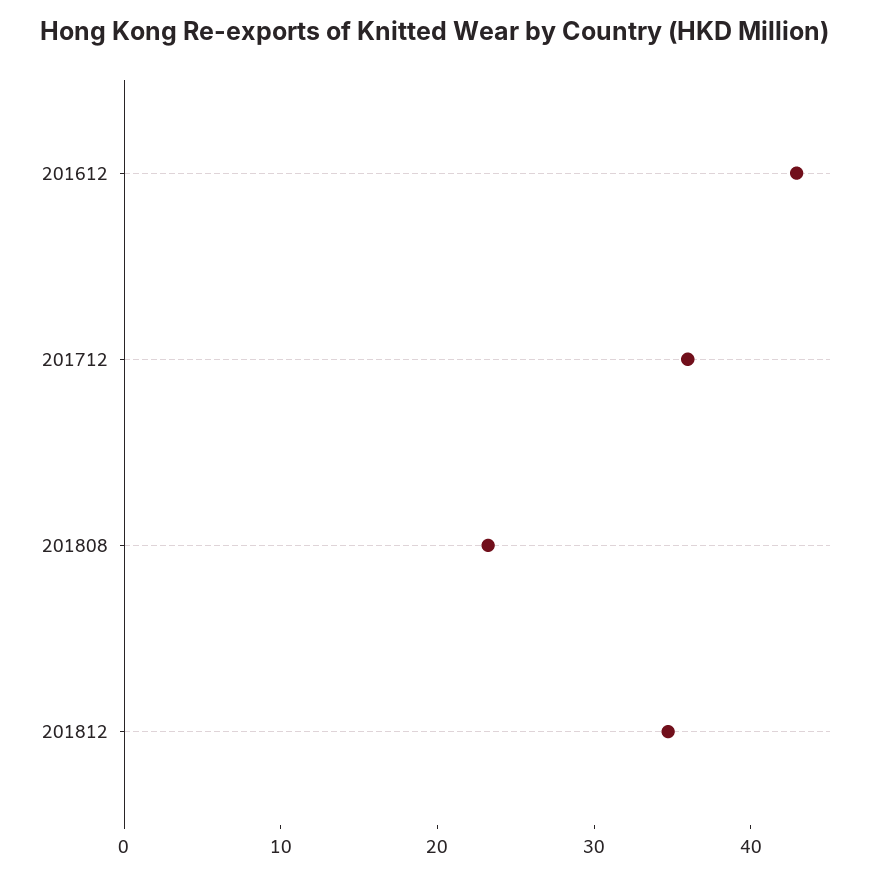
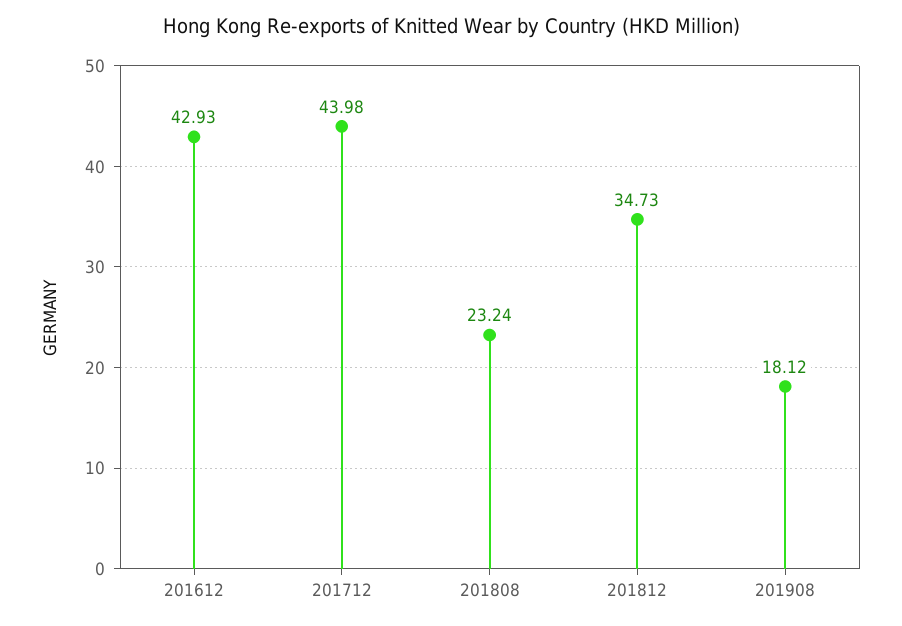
201712: 36 -> 43.98
201908: none -> 18.12

